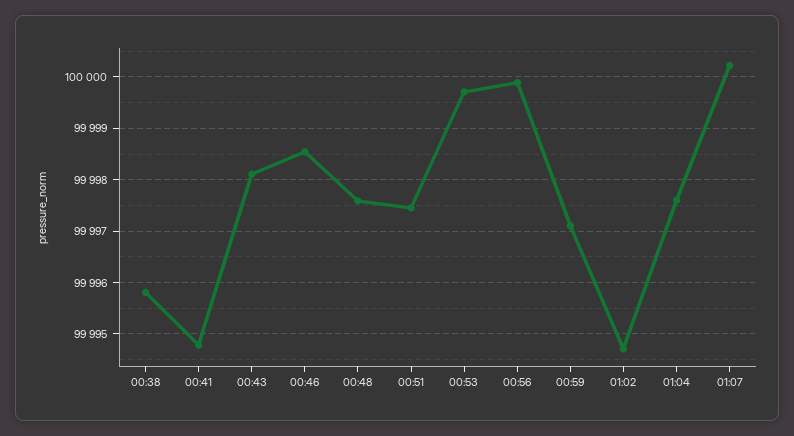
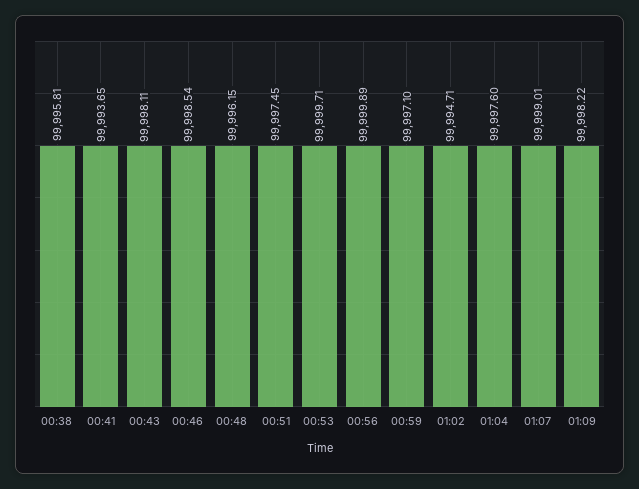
00:41: 99994.8 -> 99993.65
00:48: 99997.6 -> 99996.15
01:07: 100000.2 -> 99999.01
01:09: none -> 99998.22

